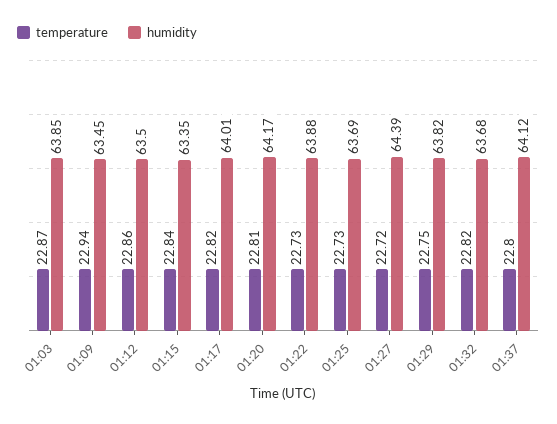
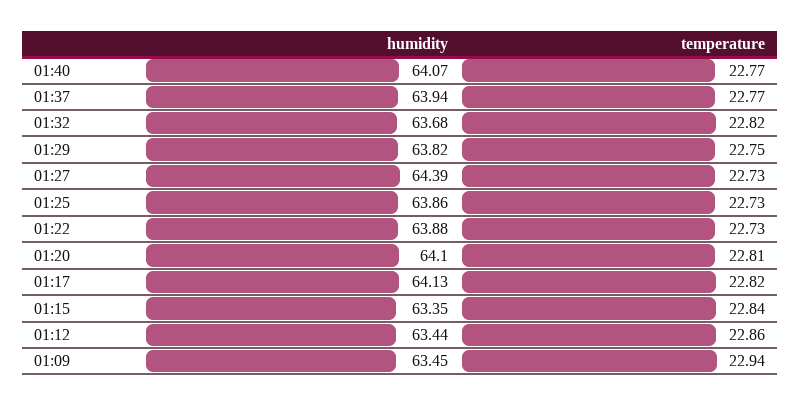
temperature, 01:03: 22.87 -> none
humidity, 01:03: 63.85 -> none
humidity, 01:12: 63.5 -> 63.44
humidity, 01:17: 64.01 -> 64.13
humidity, 01:20: 64.17 -> 64.1
humidity, 01:25: 63.69 -> 63.86
temperature, 01:27: 22.72 -> 22.73
temperature, 01:37: 22.8 -> 22.77
humidity, 01:37: 64.12 -> 63.94
humidity, 01:40: none -> 64.07
temperature, 01:40: none -> 22.77

